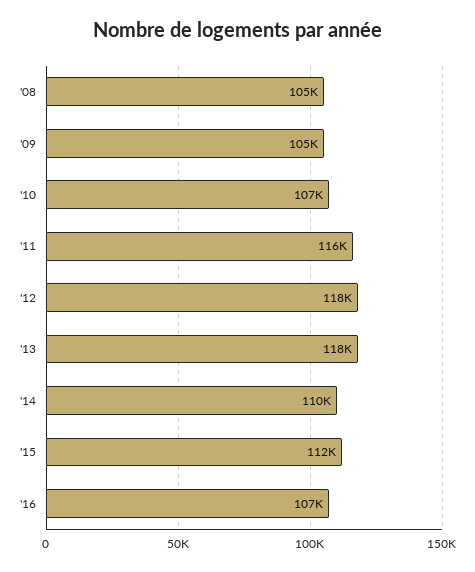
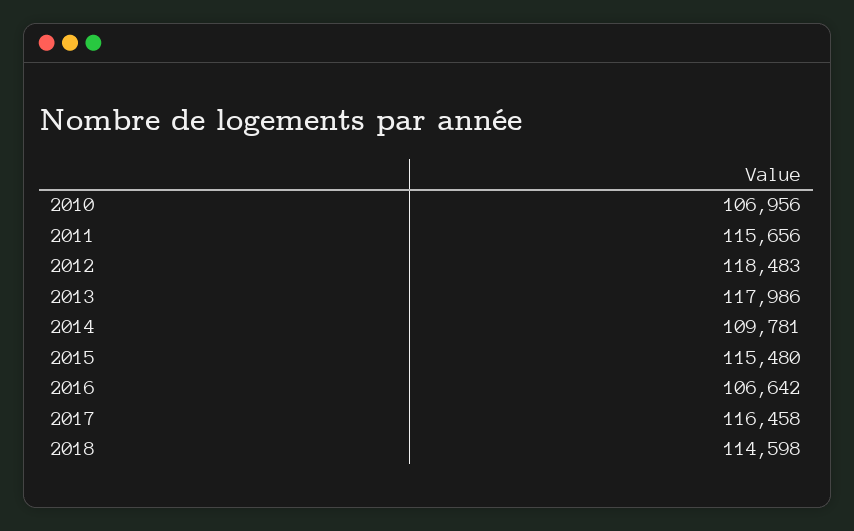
'08: 105000 -> none
'09: 105000 -> none
'15: 112000 -> 115480
2017: none -> 116458
2018: none -> 114598

